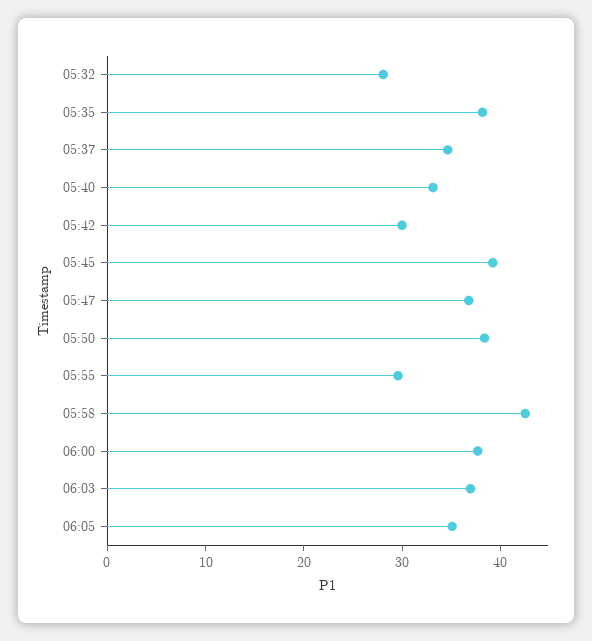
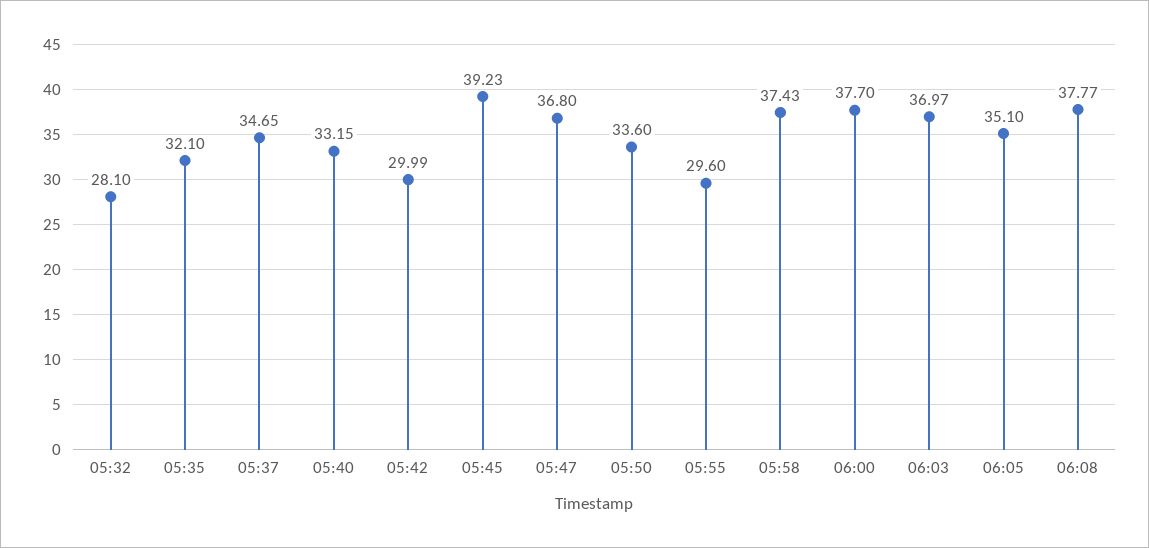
05:35: 38 -> 32.1
05:50: 38 -> 33.6
05:58: 42 -> 37.43
06:08: none -> 37.77

